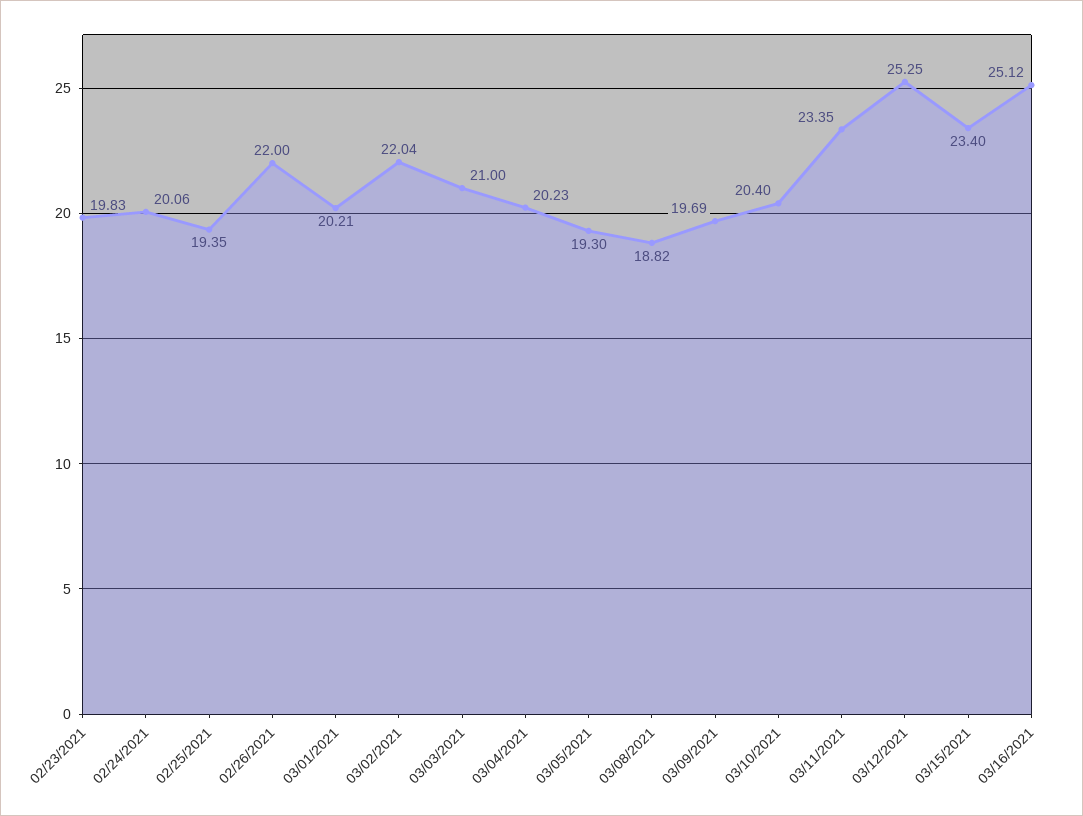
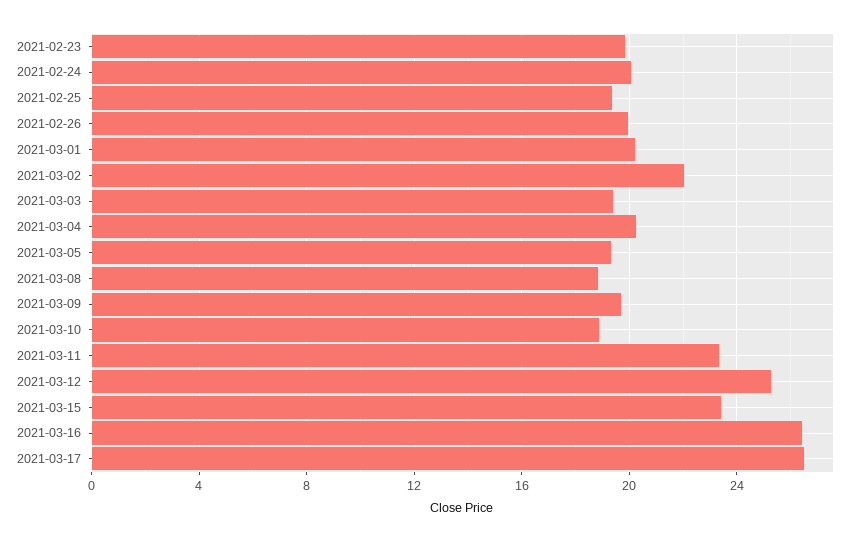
02/26/2021: 22 -> 20
03/03/2021: 21 -> 19.5
03/10/2021: 20.4 -> 19
03/16/2021: 25.12 -> 26.5
2021-03-17: none -> 26.5

